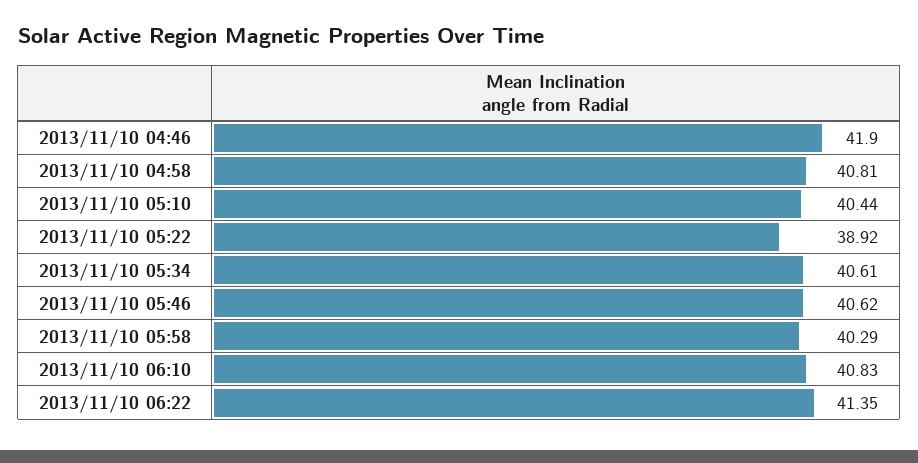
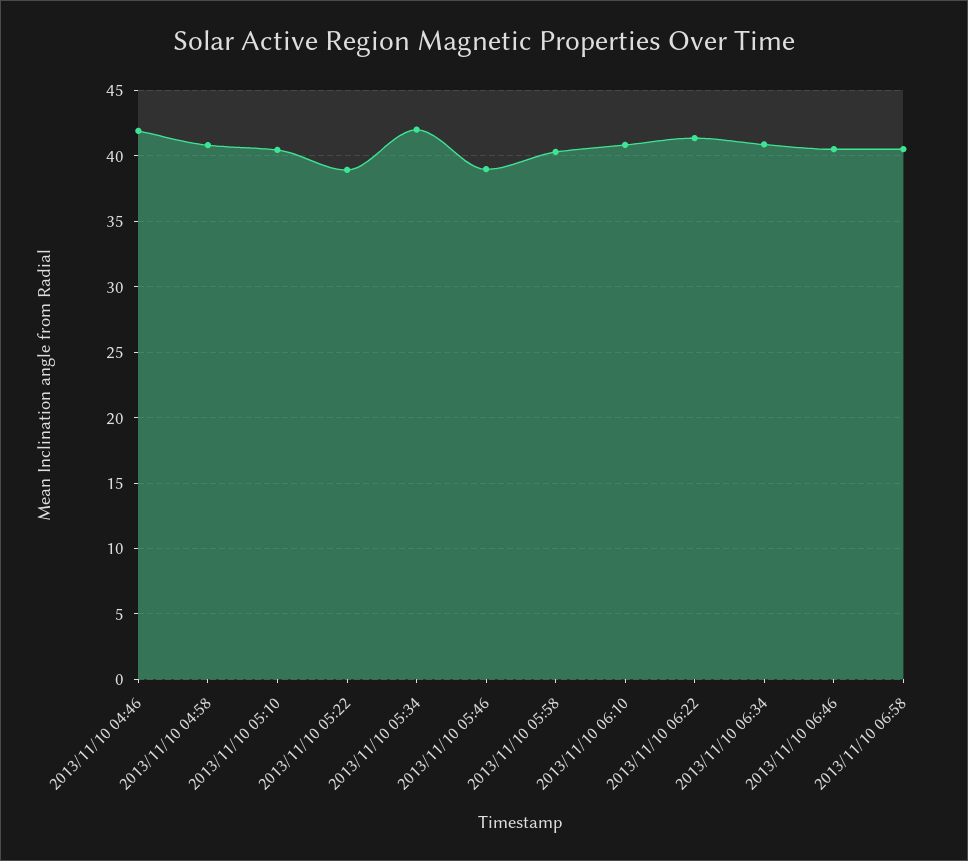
2013/11/10 05:34: 40.61 -> 42
2013/11/10 05:46: 40.62 -> 39
2013/11/10 06:34: none -> 41
2013/11/10 06:46: none -> 40.5
2013/11/10 06:58: none -> 40.5

